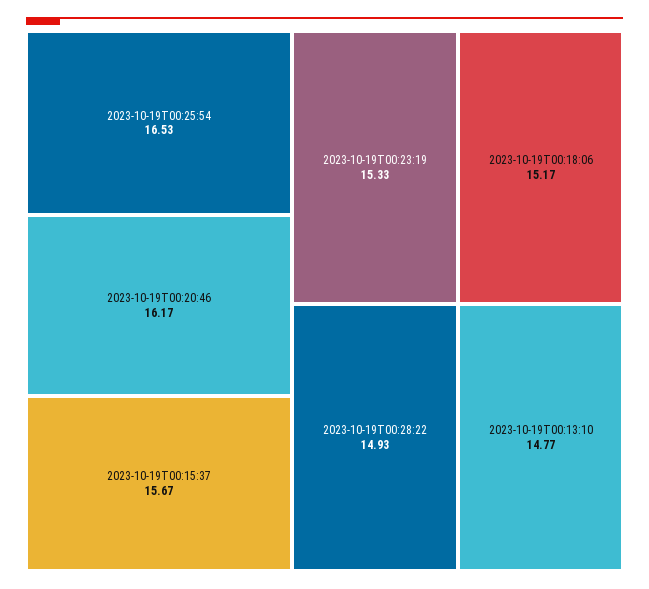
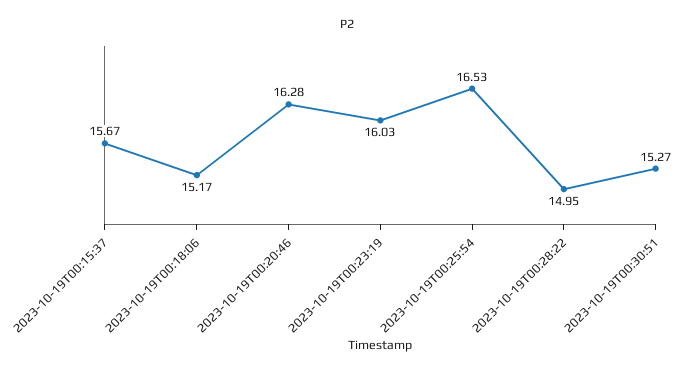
2023-10-19T00:20:46: 16.17 -> 16.28
2023-10-19T00:23:19: 15.33 -> 16.03
2023-10-19T00:28:22: 14.93 -> 14.95
2023-10-19T00:13:10: 14.77 -> none
2023-10-19T00:30:51: none -> 15.27

